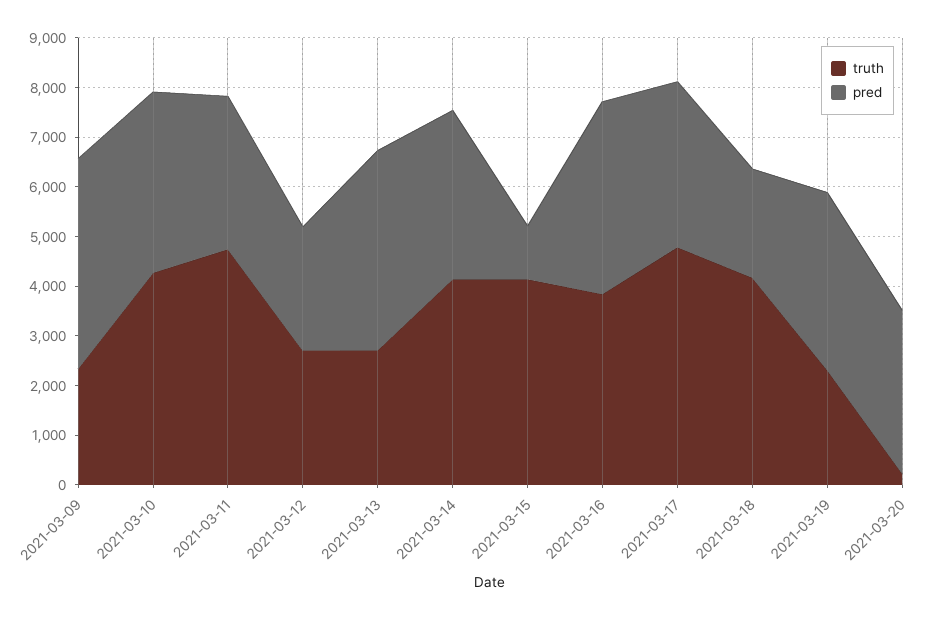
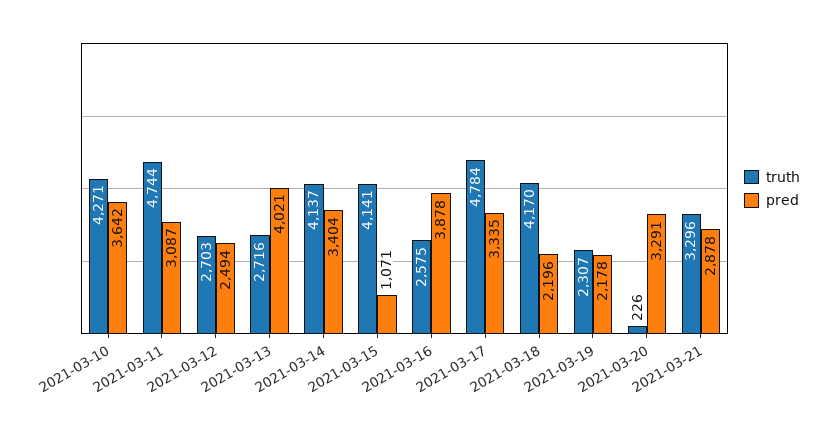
truth, 2021-03-09: 2400 -> none
pred, 2021-03-09: 4200 -> none
truth, 2021-03-16: 3800 -> 2575
pred, 2021-03-19: 3600 -> 2178
truth, 2021-03-21: none -> 3296
pred, 2021-03-21: none -> 2878

